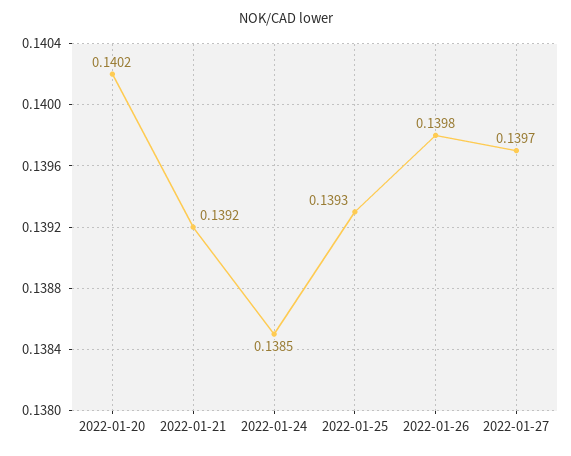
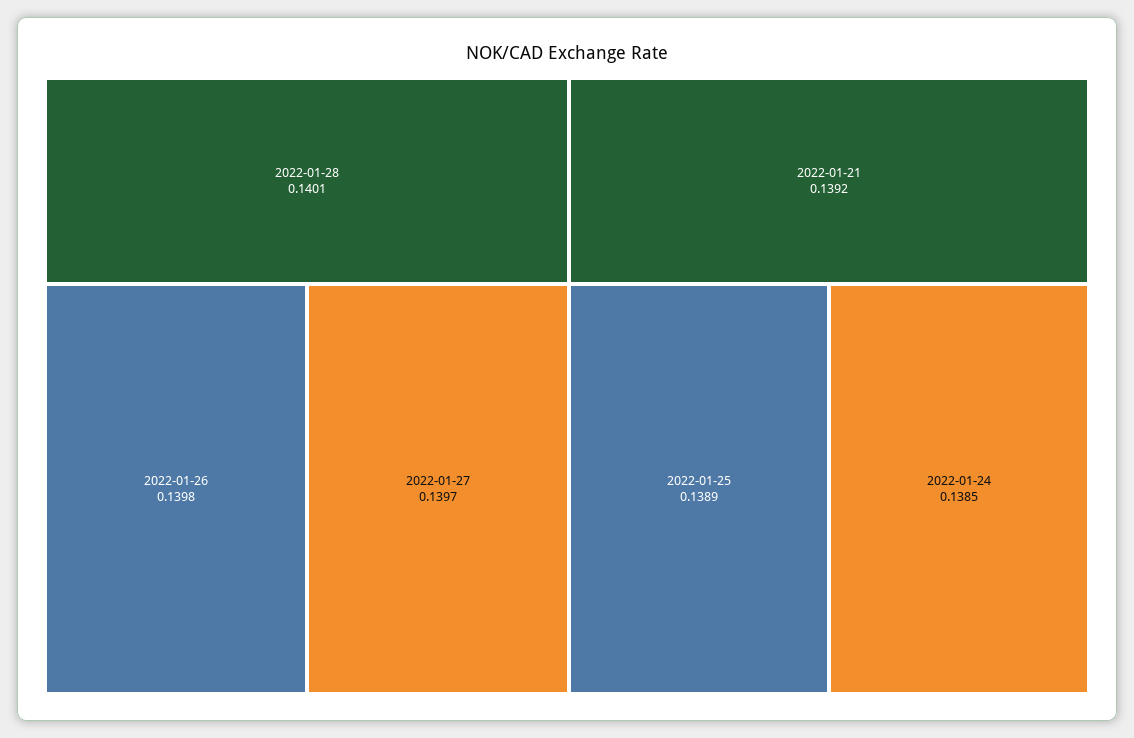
2022-01-20: 0.1402 -> none
2022-01-25: 0.1393 -> 0.1389
2022-01-28: none -> 0.1401

